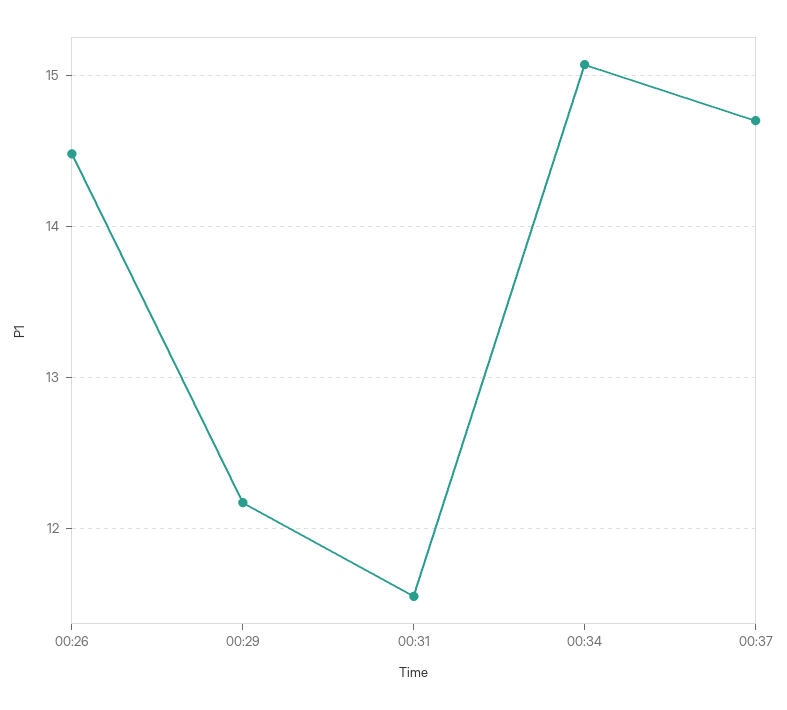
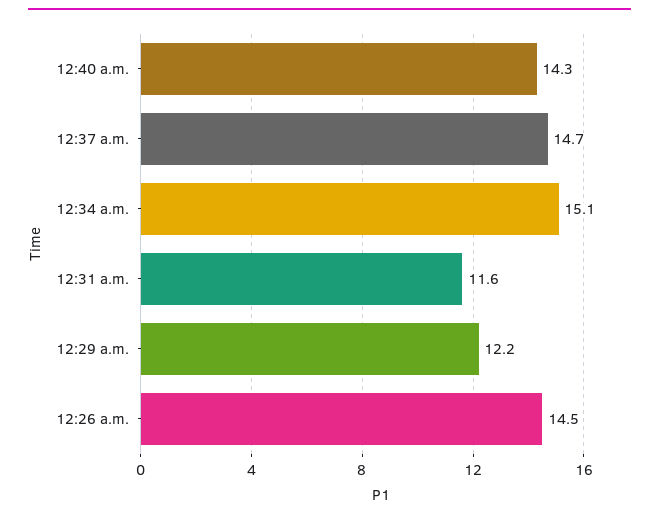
12:40 a.m.: none -> 14.3

